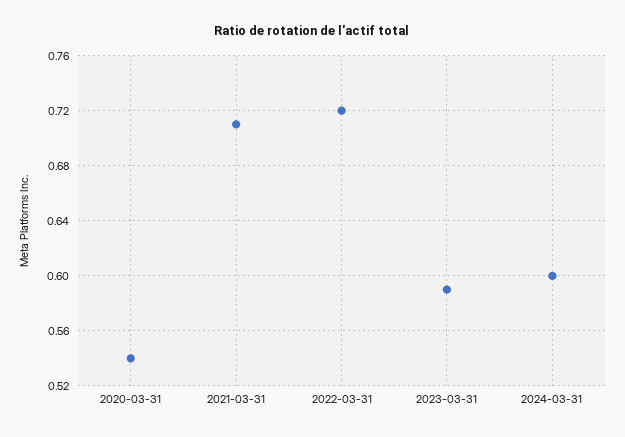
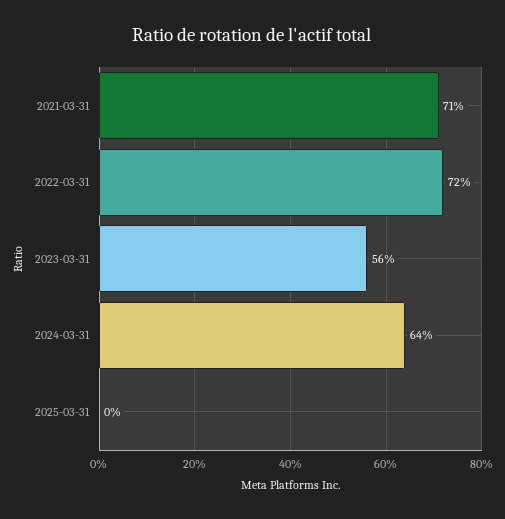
2020-03-31: 0.54 -> none
2023-03-31: 0.59 -> 0.56
2024-03-31: 0.6 -> 0.64
2025-03-31: none -> 0

